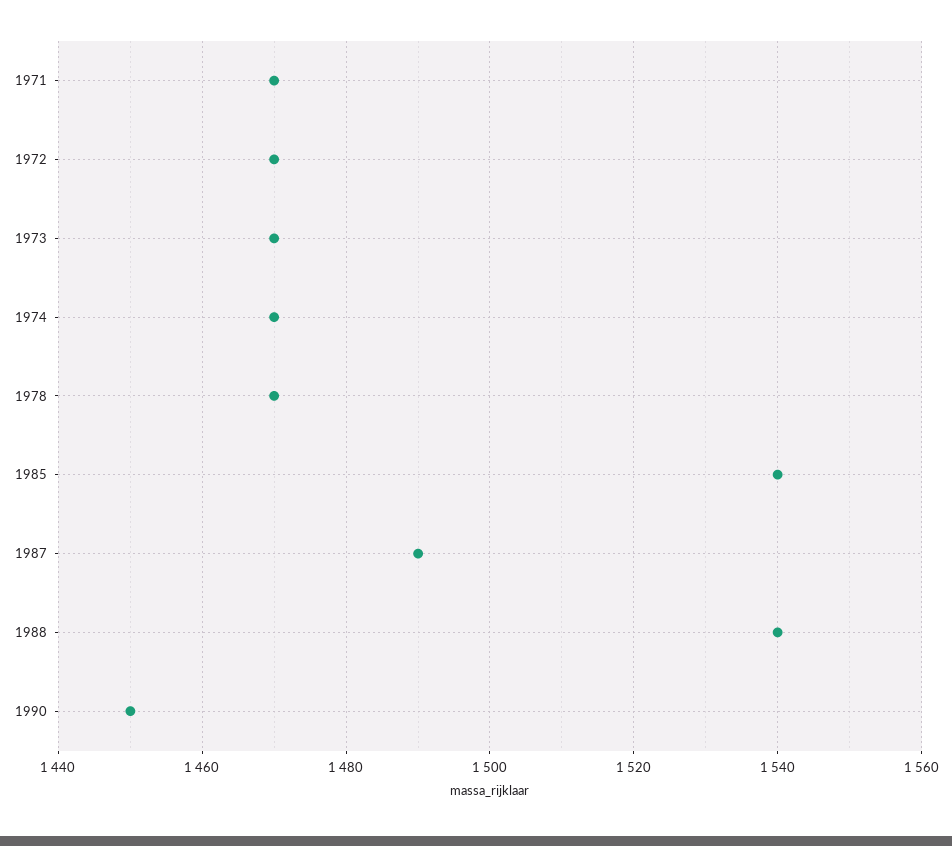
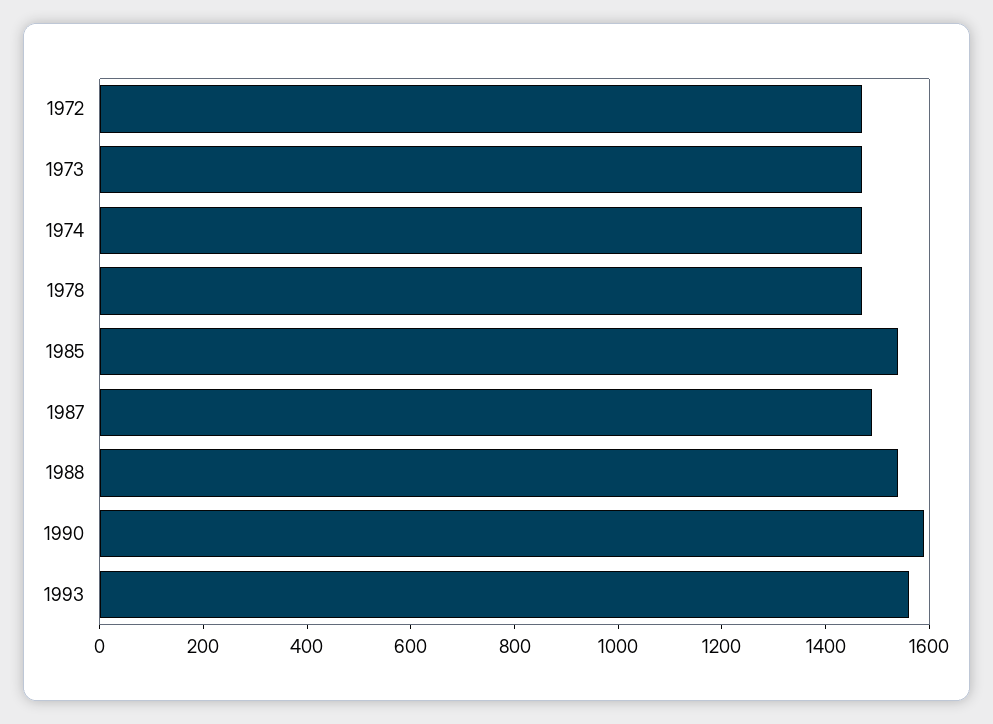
1971: 1470 -> none
1990: 1450 -> 1600
1993: none -> 1550

